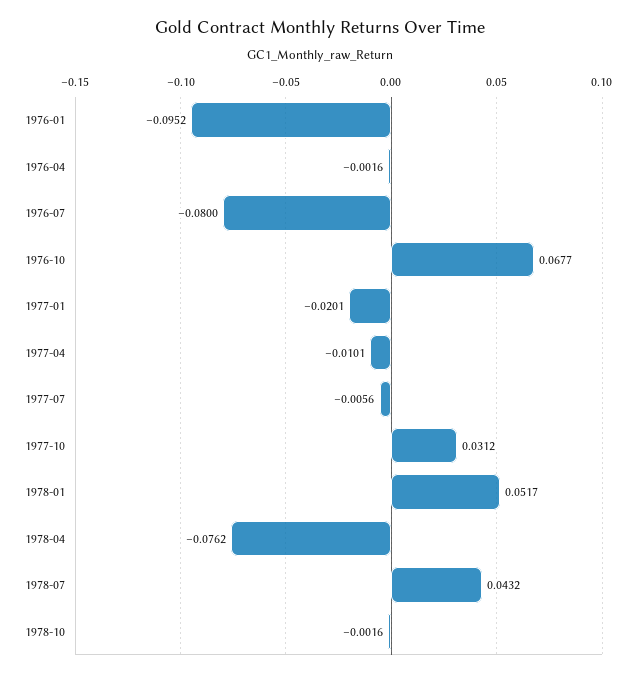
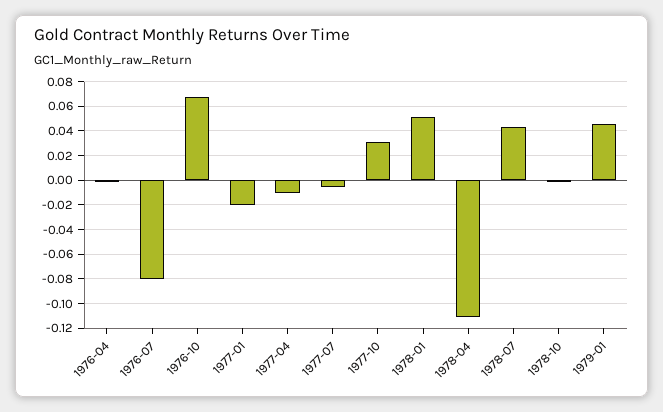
1976-01: -0.0952 -> none
1978-04: -0.0762 -> -0.11
1979-01: none -> 0.045

